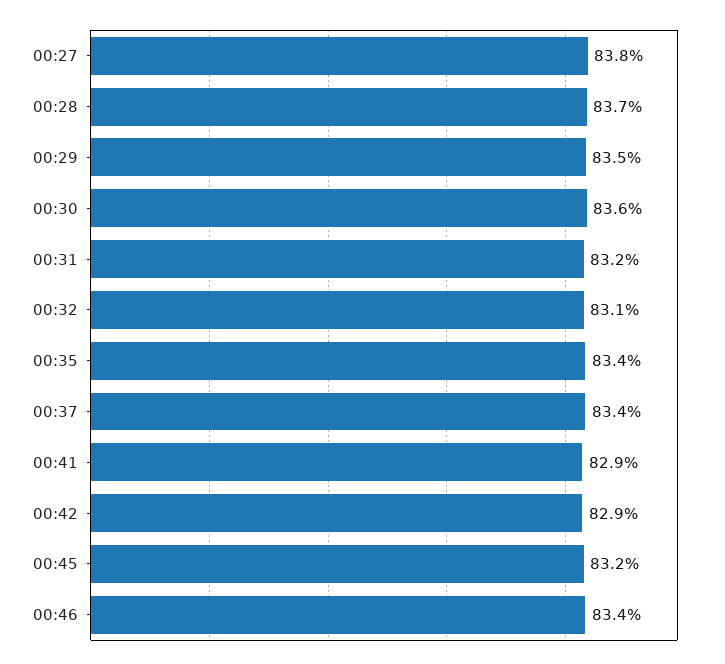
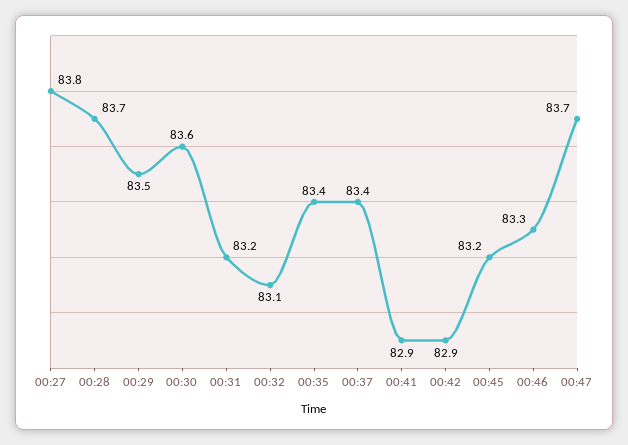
00:46: 83.4 -> 83.3
00:47: none -> 83.7

